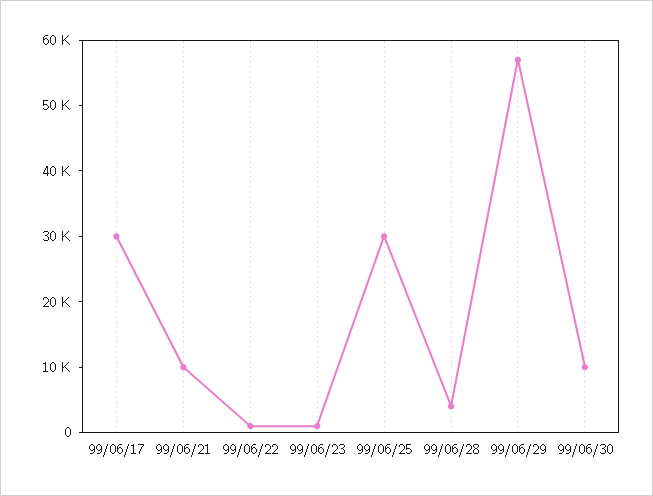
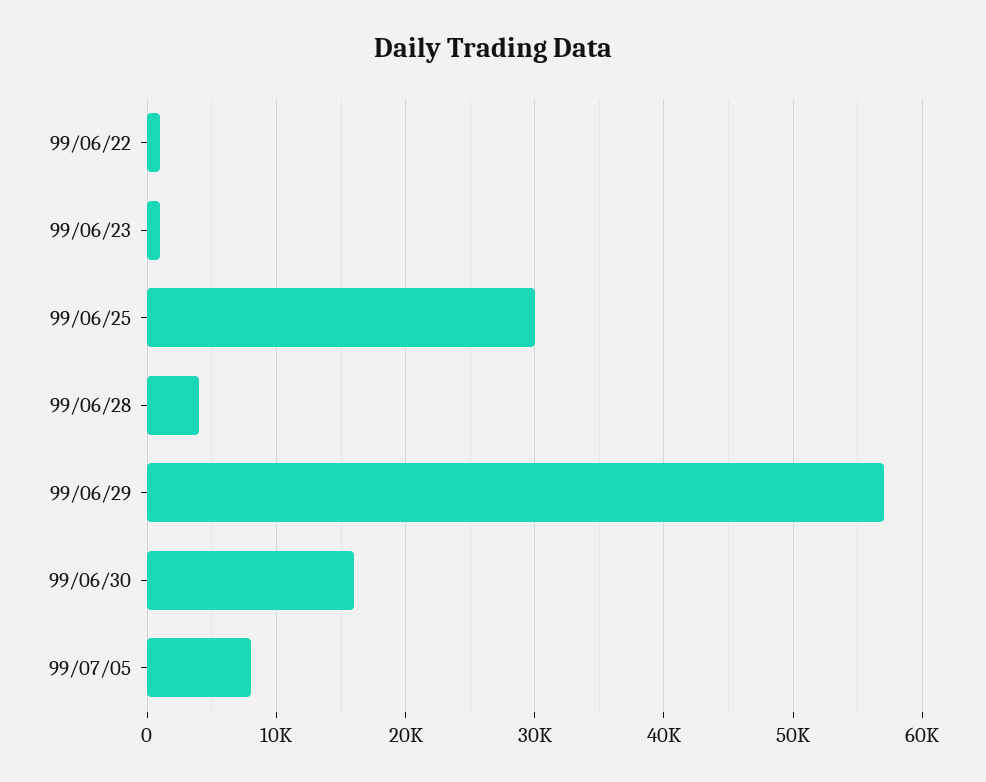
99/06/17: 30000 -> none
99/06/21: 10000 -> none
99/06/30: 10000 -> 16000
99/07/05: none -> 8000

